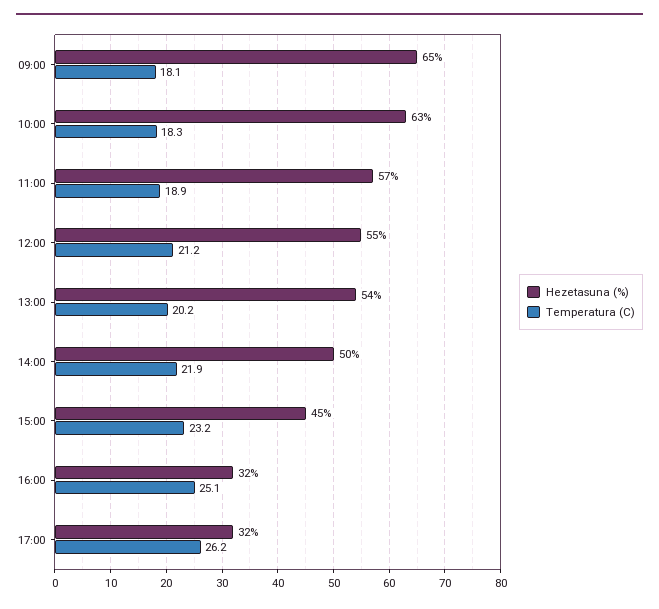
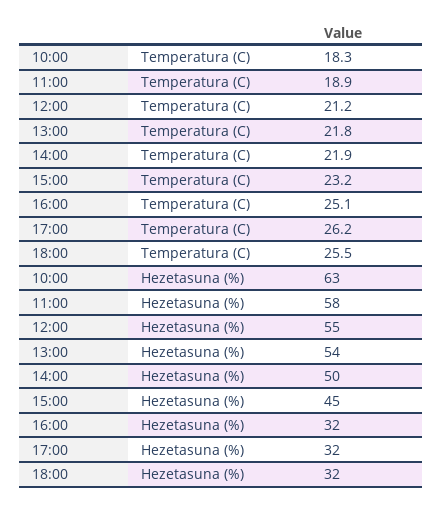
Hezetasuna (%), 09:00: 65 -> none
Temperatura (C), 09:00: 18.1 -> none
Hezetasuna (%), 11:00: 57 -> 58
Temperatura (C), 13:00: 20.2 -> 21.8
Temperatura (C), 18:00: none -> 25.5
Hezetasuna (%), 18:00: none -> 32

